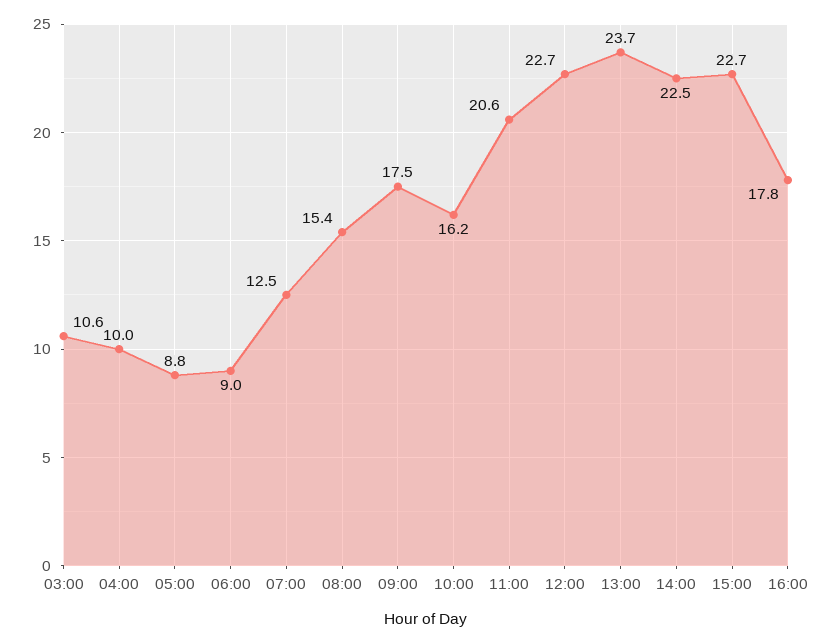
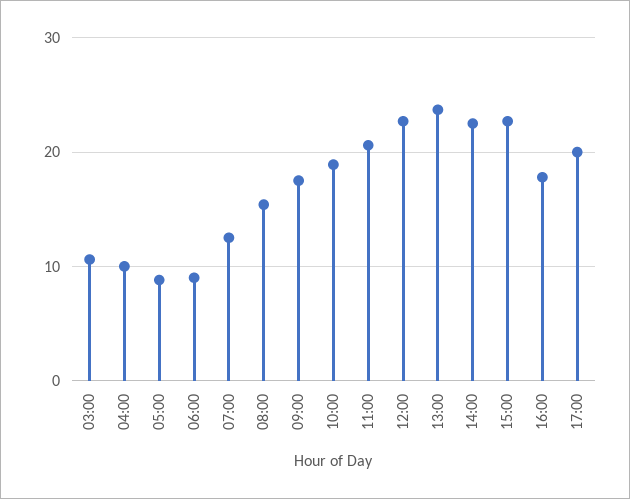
10:00: 16.2 -> 19
17:00: none -> 20

